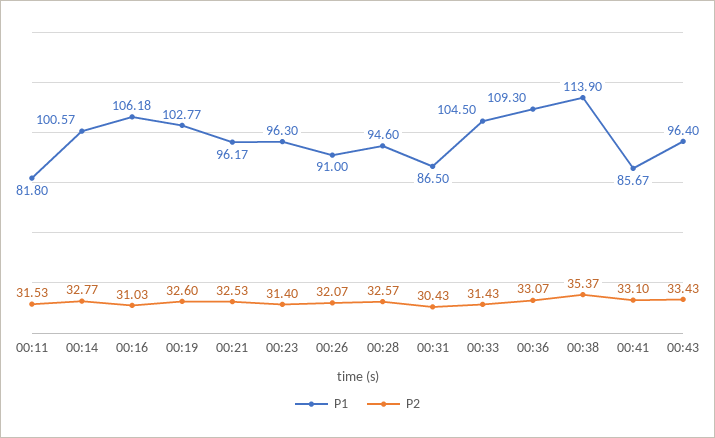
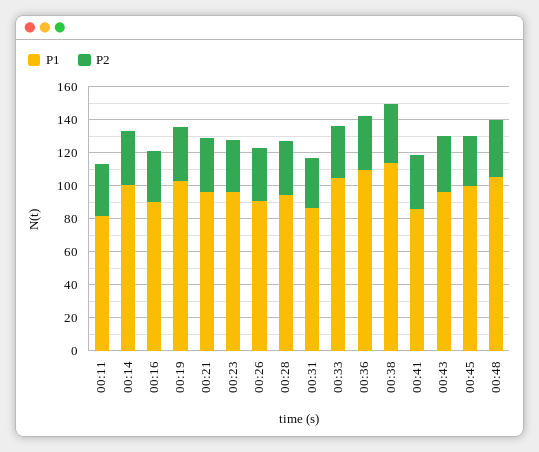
P1, 00:16: 106.18 -> 90
P1, 00:45: none -> 100
P2, 00:45: none -> 30
P1, 00:48: none -> 105
P2, 00:48: none -> 35

